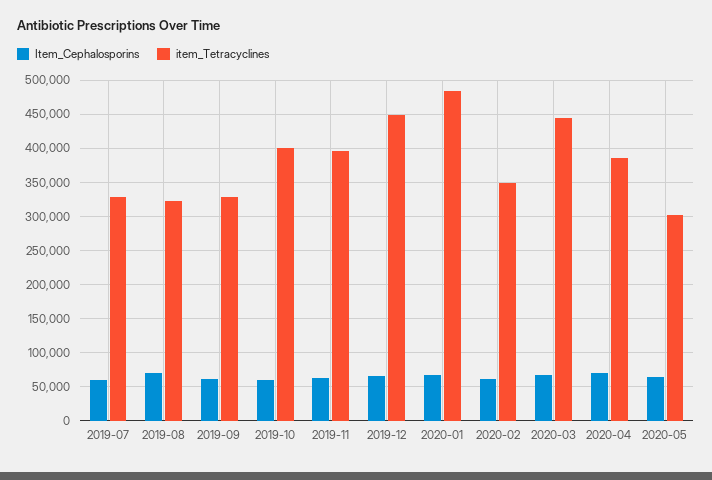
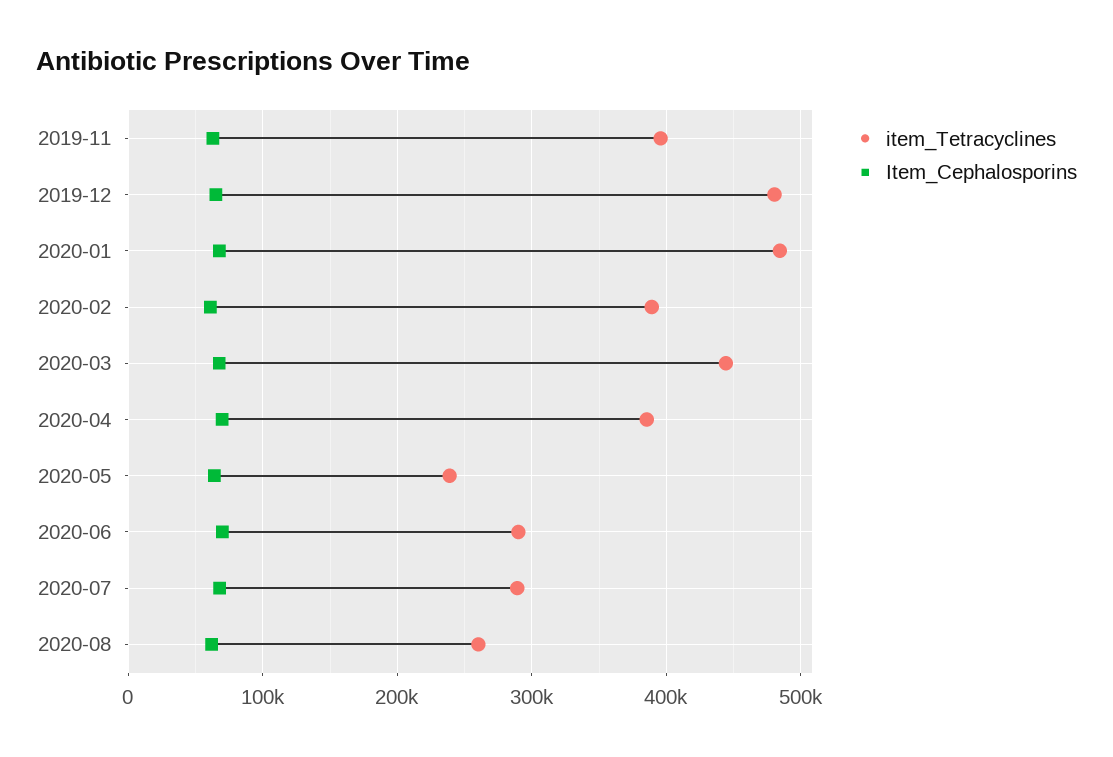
Item_Cephalosporins, 2019-07: 60000 -> none
item_Tetracyclines, 2019-07: 330000 -> none
Item_Cephalosporins, 2019-08: 70000 -> none
item_Tetracyclines, 2019-08: 320000 -> none
Item_Cephalosporins, 2019-09: 60000 -> none
item_Tetracyclines, 2019-09: 330000 -> none
Item_Cephalosporins, 2019-10: 60000 -> none
item_Tetracyclines, 2019-10: 400000 -> none
item_Tetracyclines, 2019-12: 450000 -> 480000
item_Tetracyclines, 2020-02: 350000 -> 390000
item_Tetracyclines, 2020-05: 300000 -> 240000
item_Tetracyclines, 2020-06: none -> 290000
Item_Cephalosporins, 2020-06: none -> 70000
item_Tetracyclines, 2020-07: none -> 290000
Item_Cephalosporins, 2020-07: none -> 70000
item_Tetracyclines, 2020-08: none -> 260000
Item_Cephalosporins, 2020-08: none -> 60000

